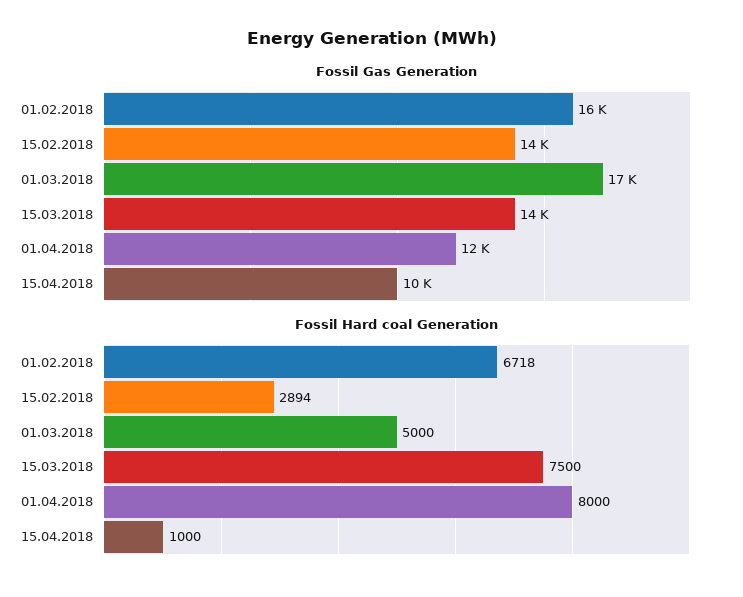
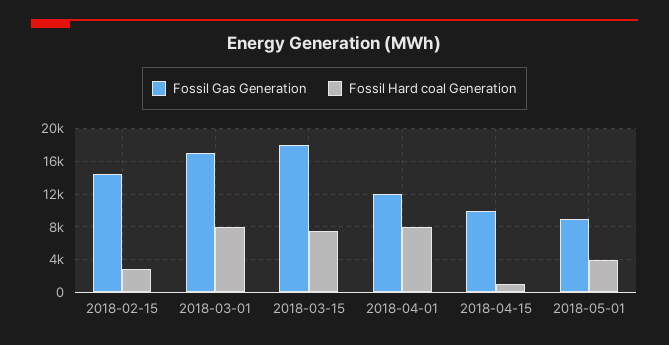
Fossil Gas Generation, 01.02.2018: 16000 -> none
Fossil Gas Generation, 15.03.2018: 14000 -> 18000
Fossil Hard coal Generation, 01.02.2018: 6718 -> none
Fossil Hard coal Generation, 01.03.2018: 5000 -> 8000
Fossil Gas Generation, 2018-05-01: none -> 9000
Fossil Hard coal Generation, 2018-05-01: none -> 4000

